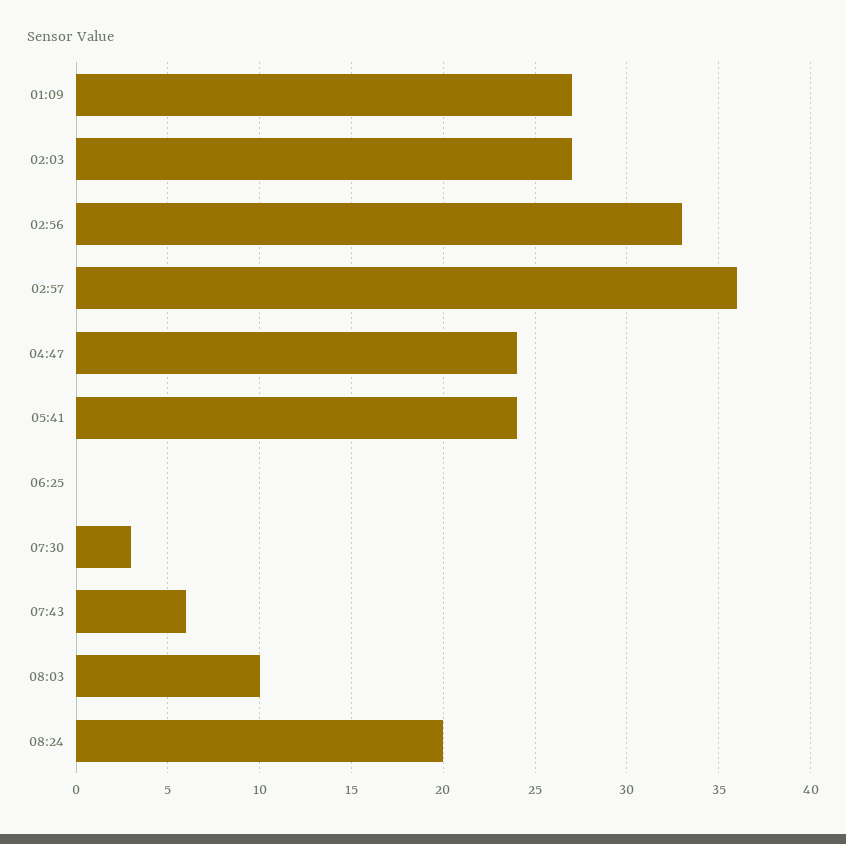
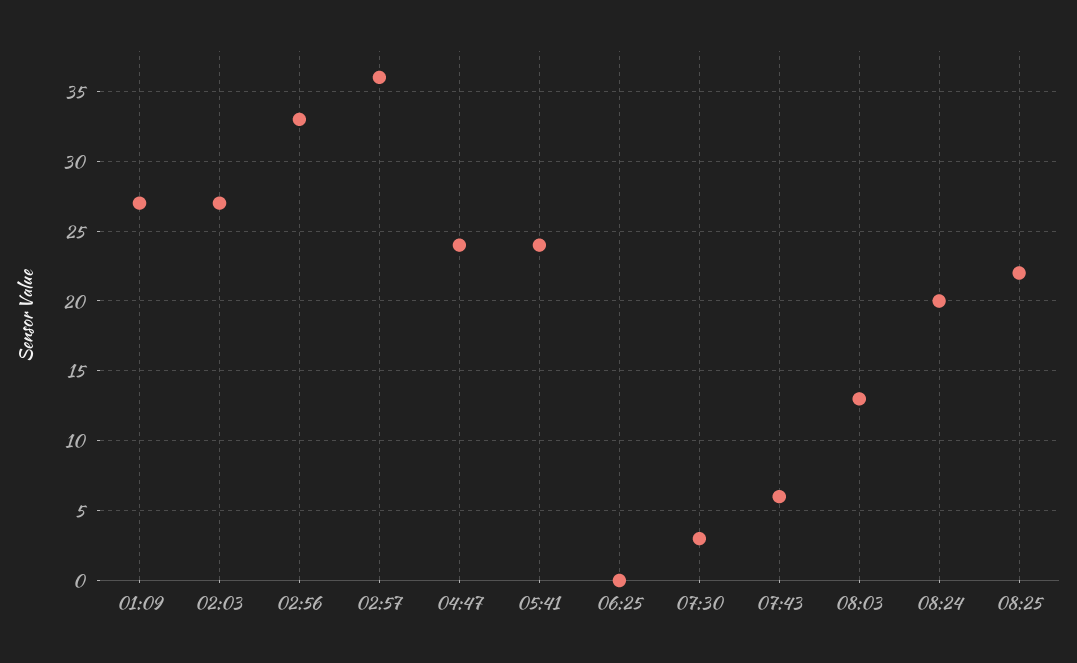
08:03: 10 -> 13
08:25: none -> 22

